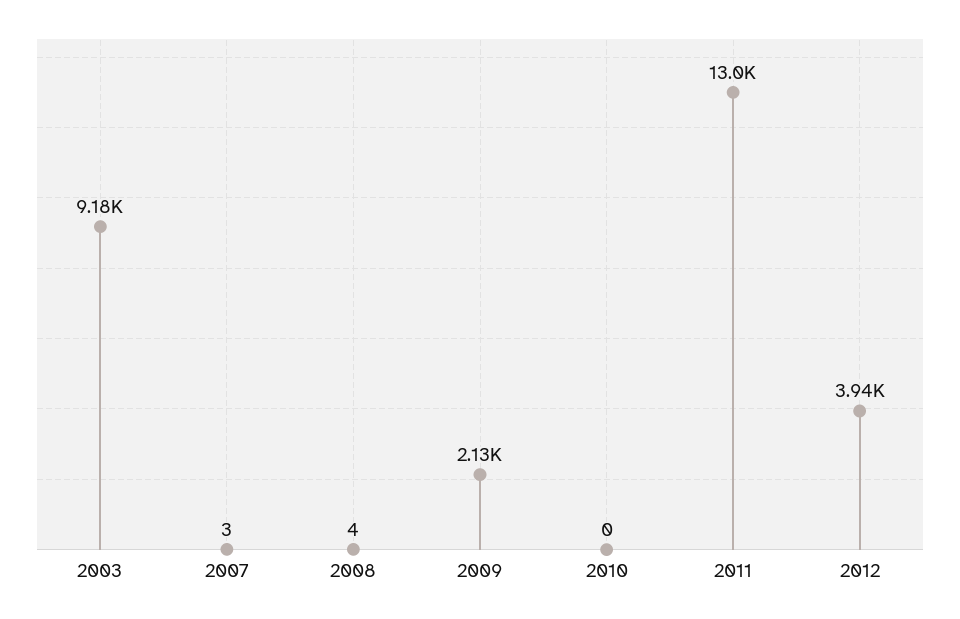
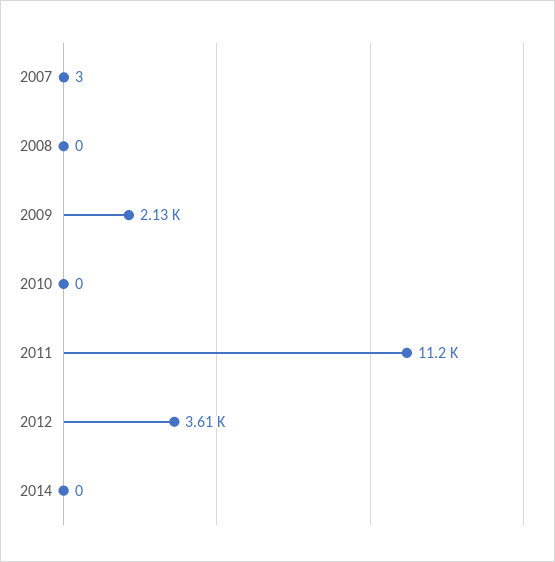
2003: 9180 -> none
2008: 4 -> 0
2011: 13000 -> 11200
2012: 3940 -> 3610
2014: none -> 0

